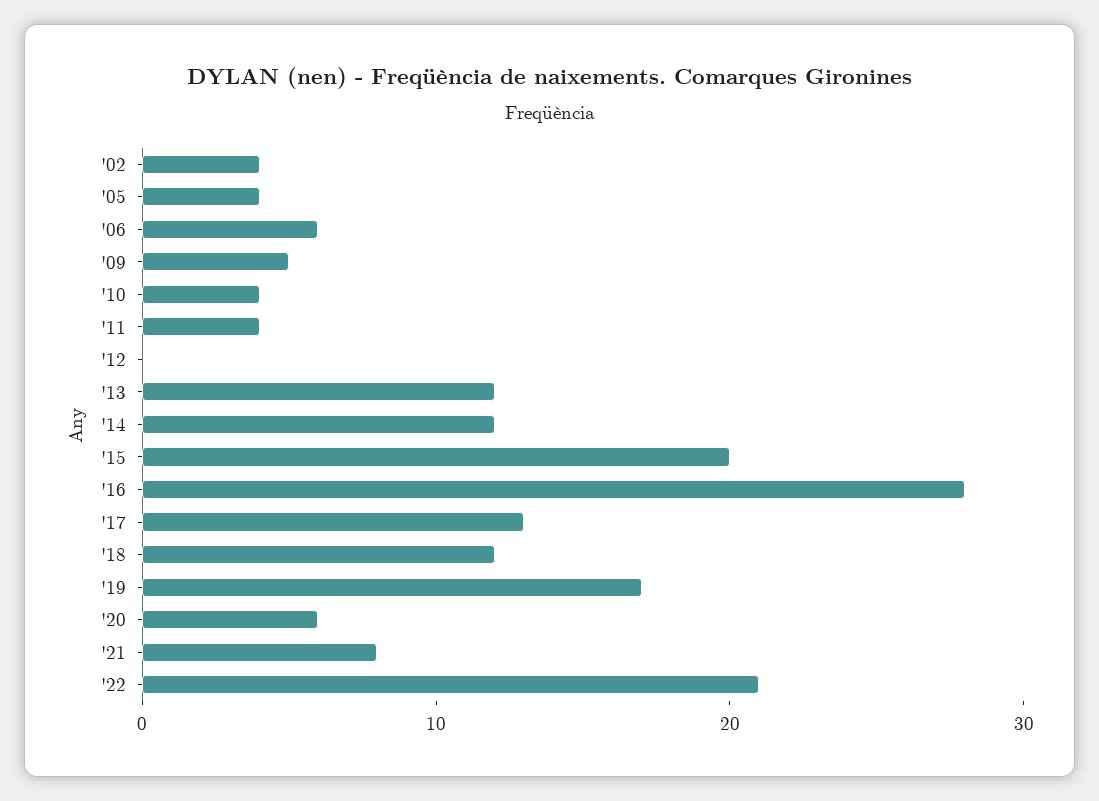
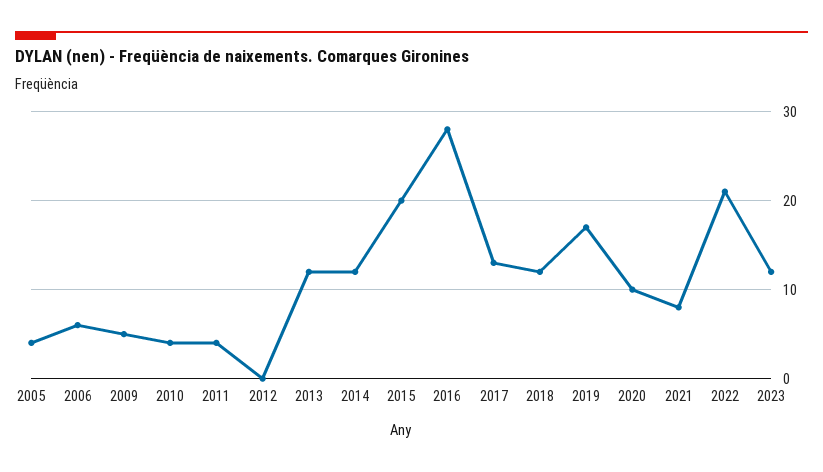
'02: 4 -> none
'20: 6 -> 10
2023: none -> 12

